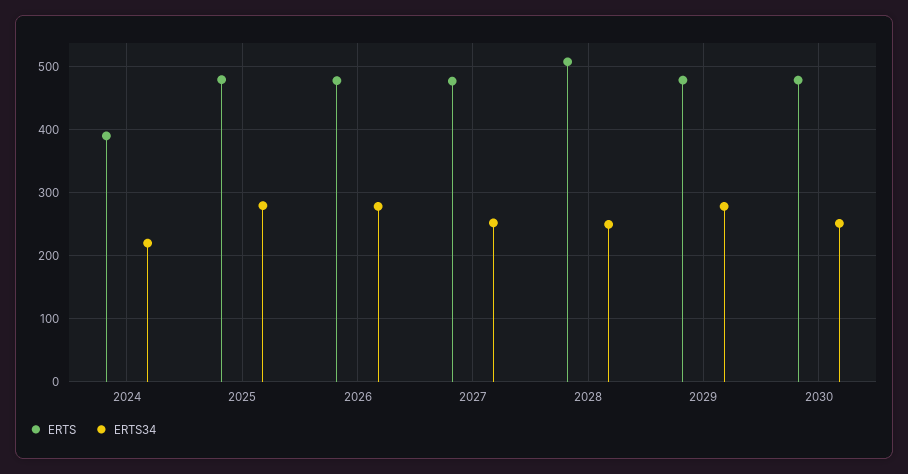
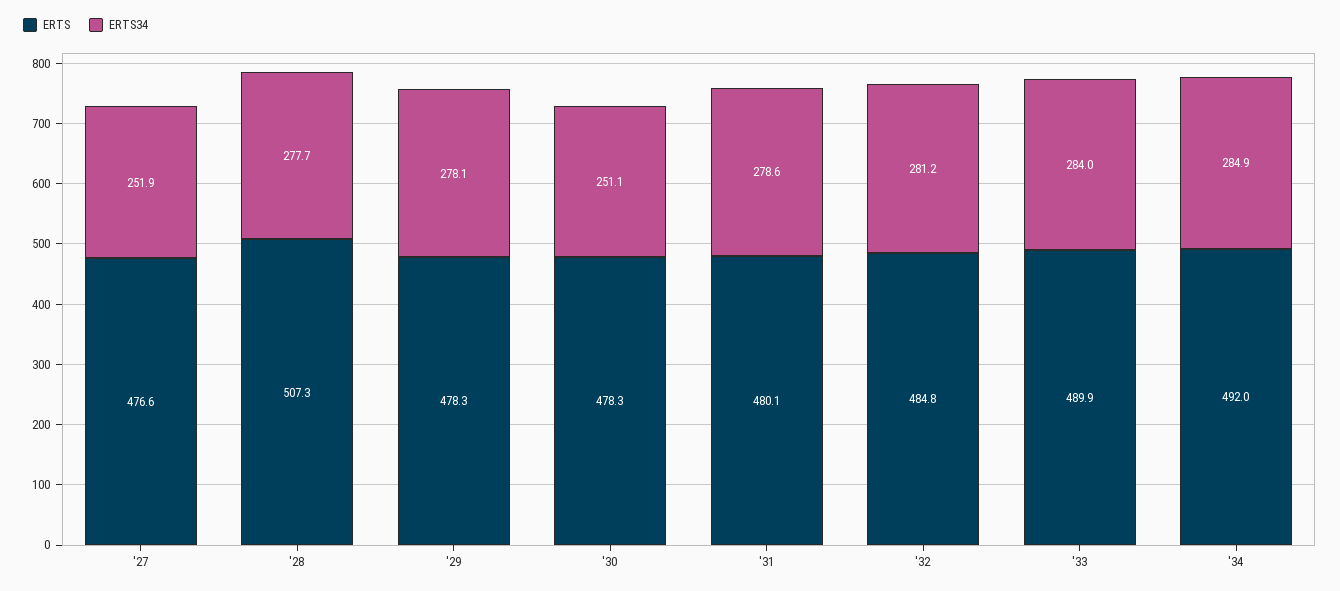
ERTS, 2024: 390 -> none
ERTS34, 2024: 220 -> none
ERTS, 2025: 480 -> none
ERTS34, 2025: 280 -> none
ERTS, 2026: 480 -> none
ERTS34, 2026: 280 -> none
ERTS34, 2028: 250 -> 277.7
ERTS, '31: none -> 480.1
ERTS34, '31: none -> 278.6
ERTS, '32: none -> 484.8
ERTS34, '32: none -> 281.2
ERTS, '33: none -> 489.9
ERTS34, '33: none -> 284
ERTS, '34: none -> 492
ERTS34, '34: none -> 284.9

